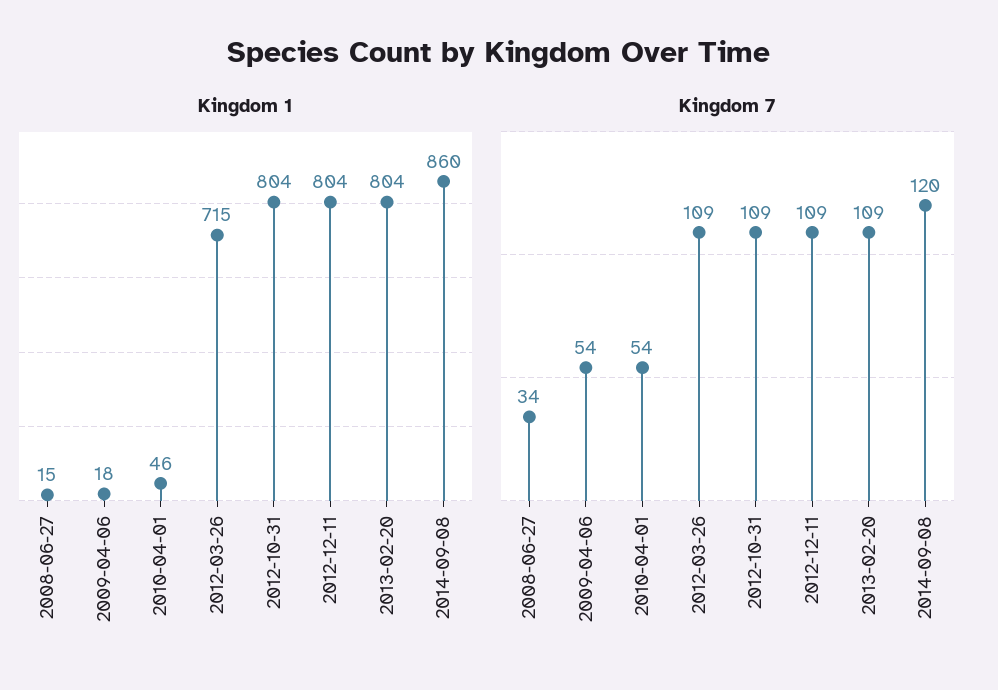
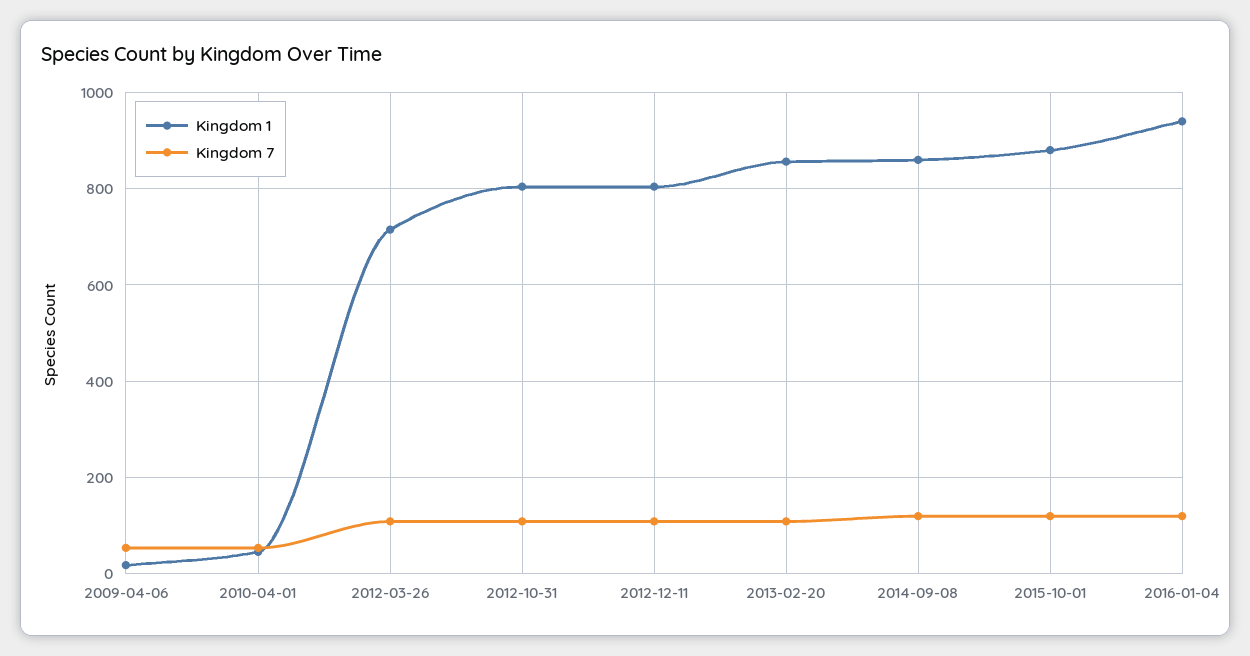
Kingdom 1, 2008-06-27: 15 -> none
Kingdom 1, 2013-02-20: 804 -> 860
Kingdom 7, 2008-06-27: 34 -> none
Kingdom 1, 2015-10-01: none -> 880
Kingdom 7, 2015-10-01: none -> 120
Kingdom 1, 2016-01-04: none -> 940
Kingdom 7, 2016-01-04: none -> 120

